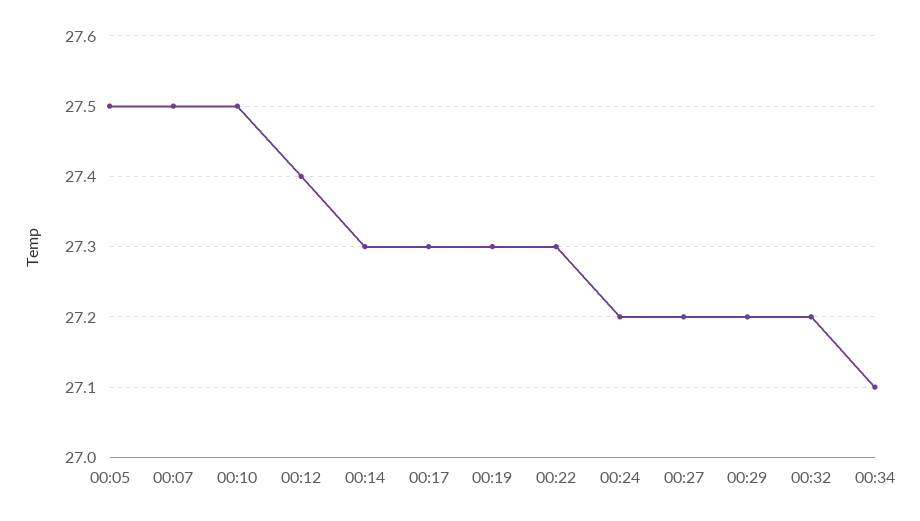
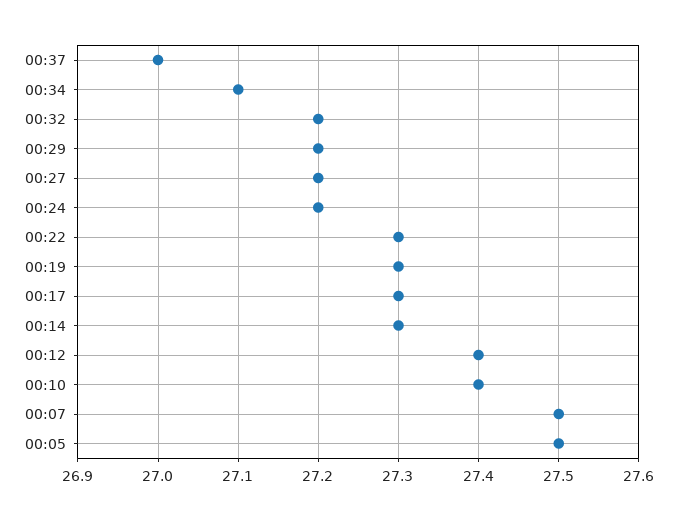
00:10: 27.5 -> 27.4
00:37: none -> 27

